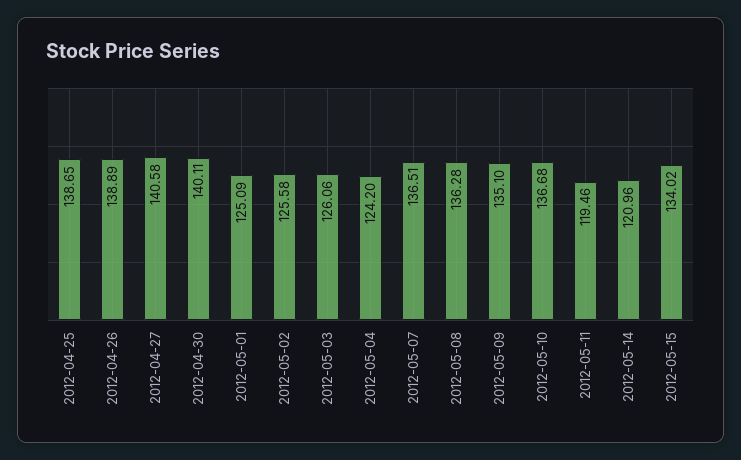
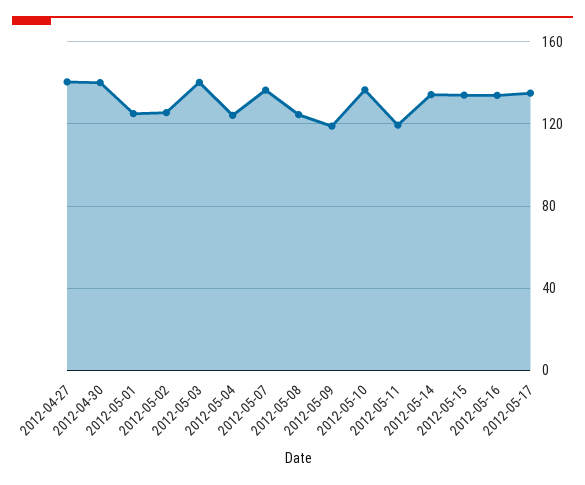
2012-04-25: 138.65 -> none
2012-04-26: 138.89 -> none
2012-05-03: 126.06 -> 140
2012-05-08: 136.28 -> 125
2012-05-09: 135.1 -> 120
2012-05-14: 120.96 -> 135
2012-05-16: none -> 135
2012-05-17: none -> 135

